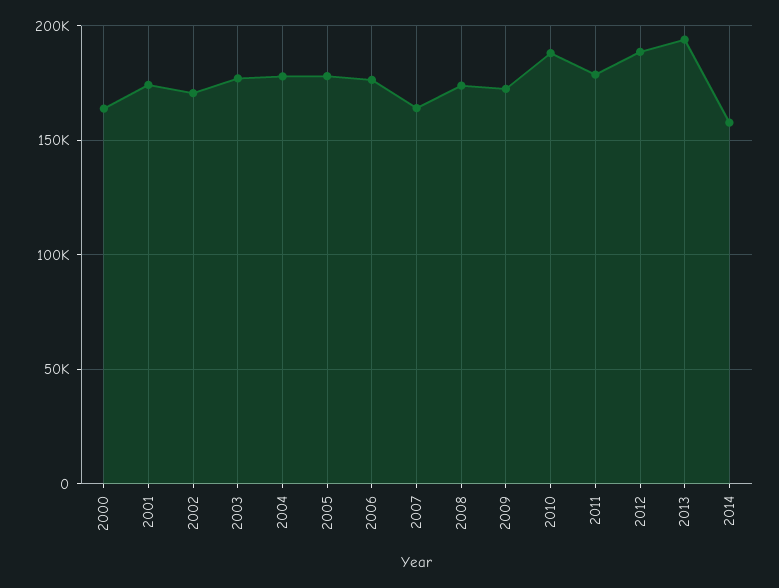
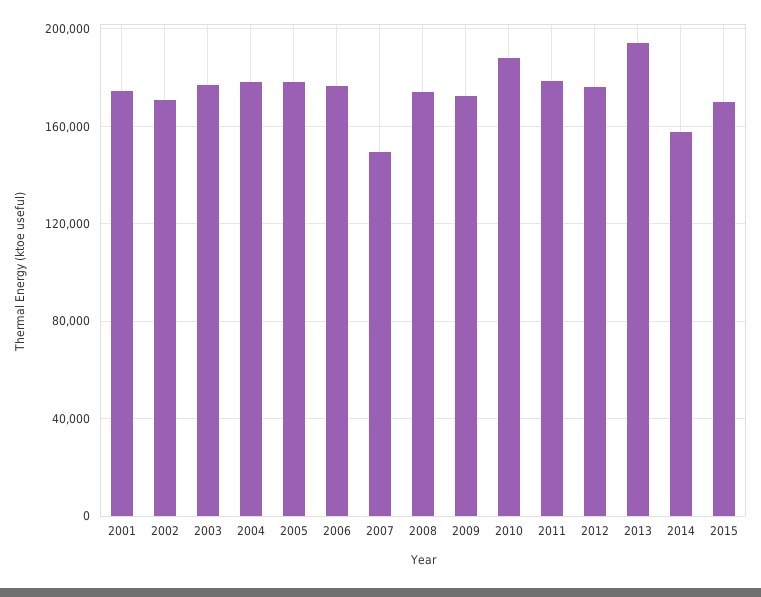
2000: 165000 -> none
2007: 165000 -> 150000
2012: 190000 -> 175000
2015: none -> 170000

